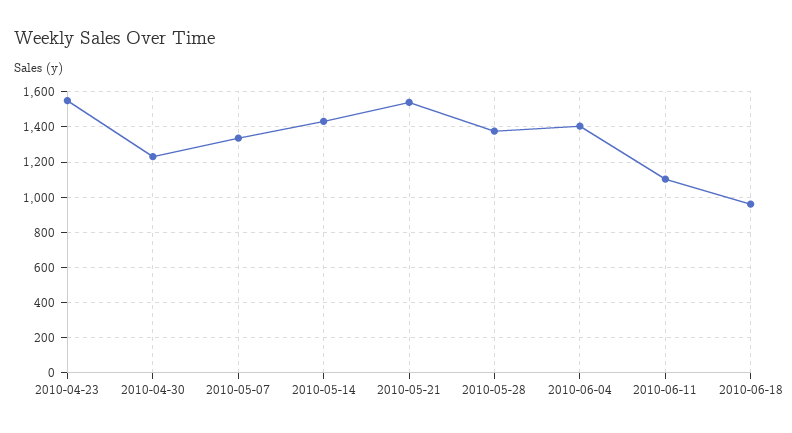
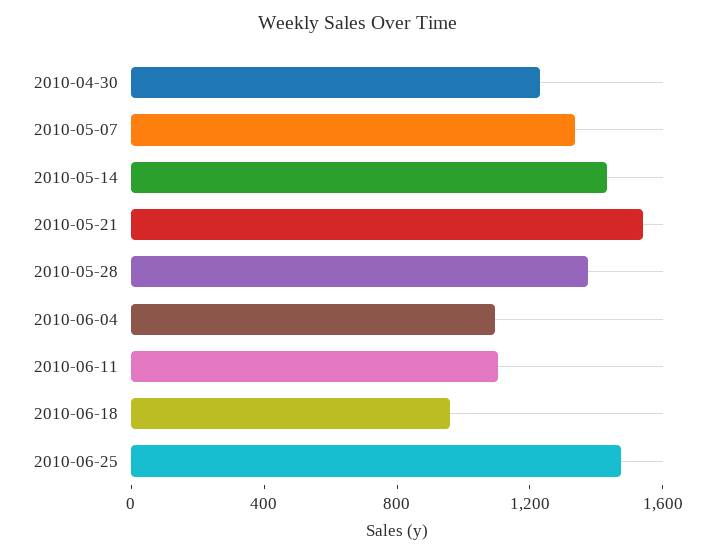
2010-04-23: 1550 -> none
2010-06-04: 1400 -> 1100
2010-06-25: none -> 1500

